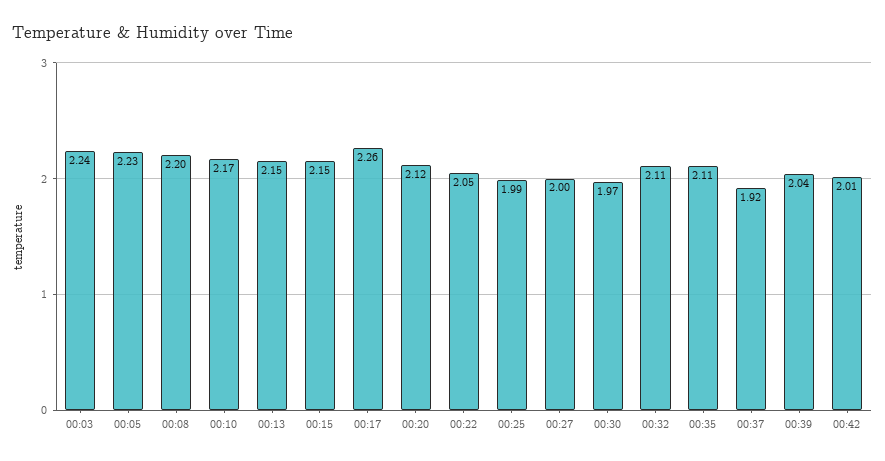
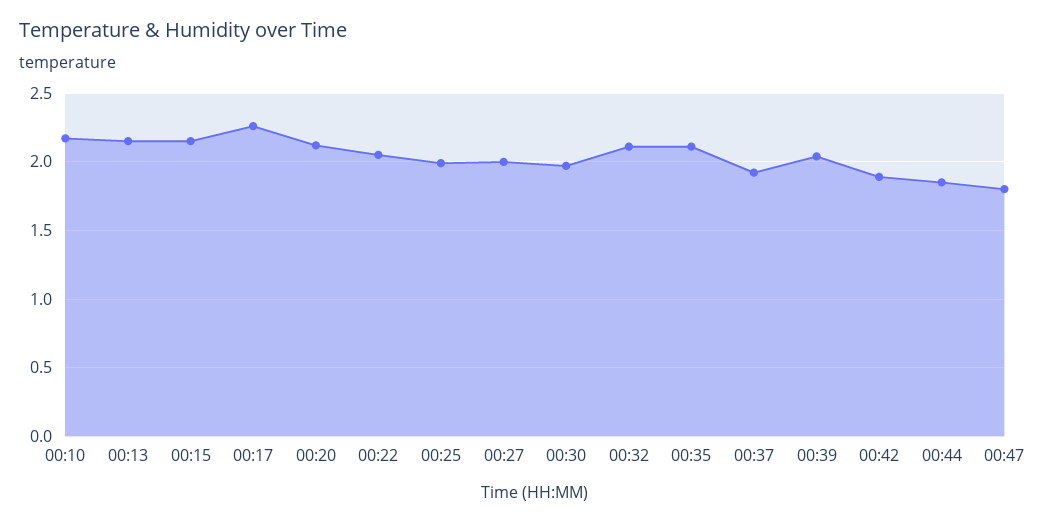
00:03: 2.24 -> none
00:05: 2.23 -> none
00:08: 2.2 -> none
00:42: 2.01 -> 1.9
00:44: none -> 1.85
00:47: none -> 1.8

